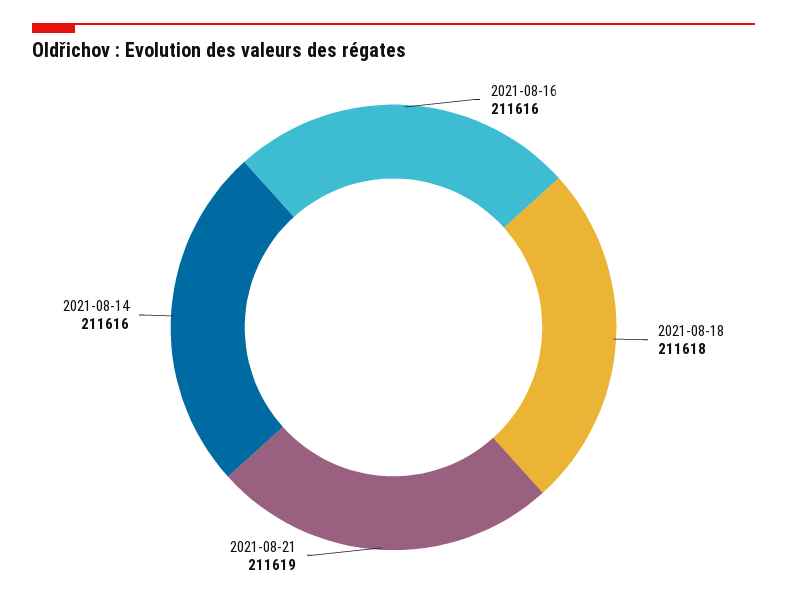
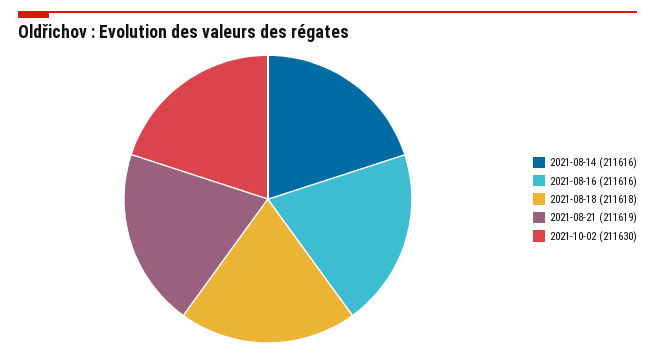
2021-10-02: none -> 211630

